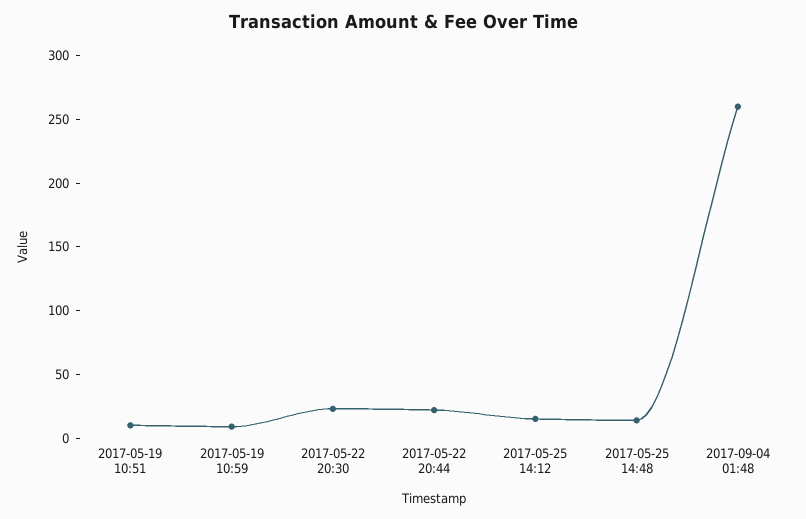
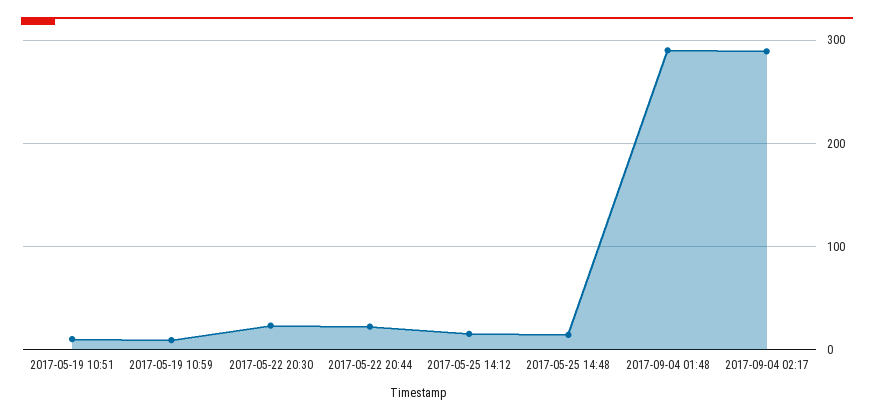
2017-09-04 01:48: 260 -> 290
2017-09-04 02:17: none -> 290

